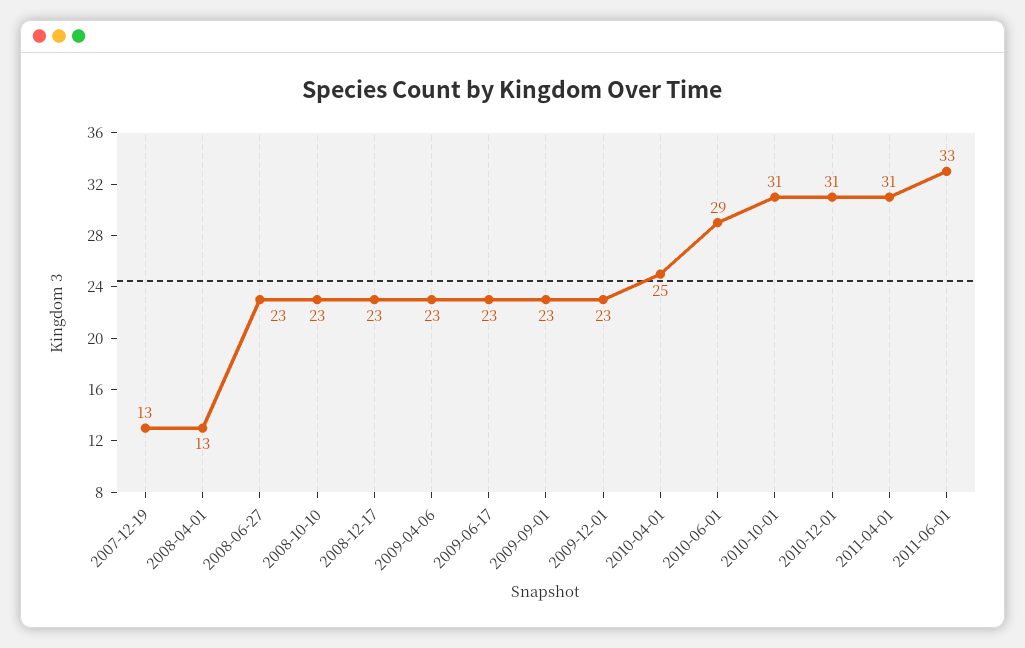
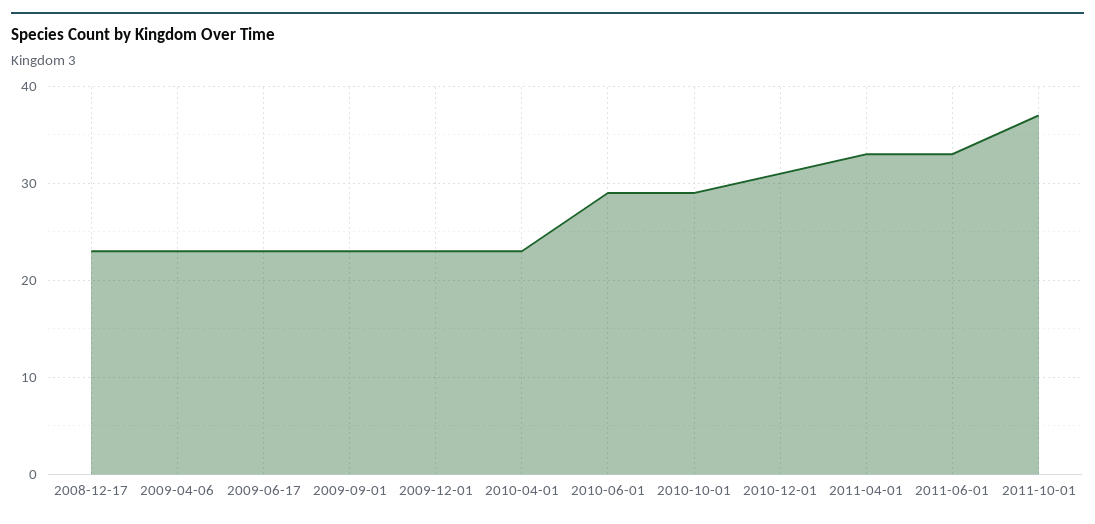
2007-12-19: 13 -> none
2008-04-01: 13 -> none
2008-06-27: 23 -> none
2008-10-10: 23 -> none
2010-04-01: 25 -> 23
2010-10-01: 31 -> 29
2011-04-01: 31 -> 33
2011-10-01: none -> 37

